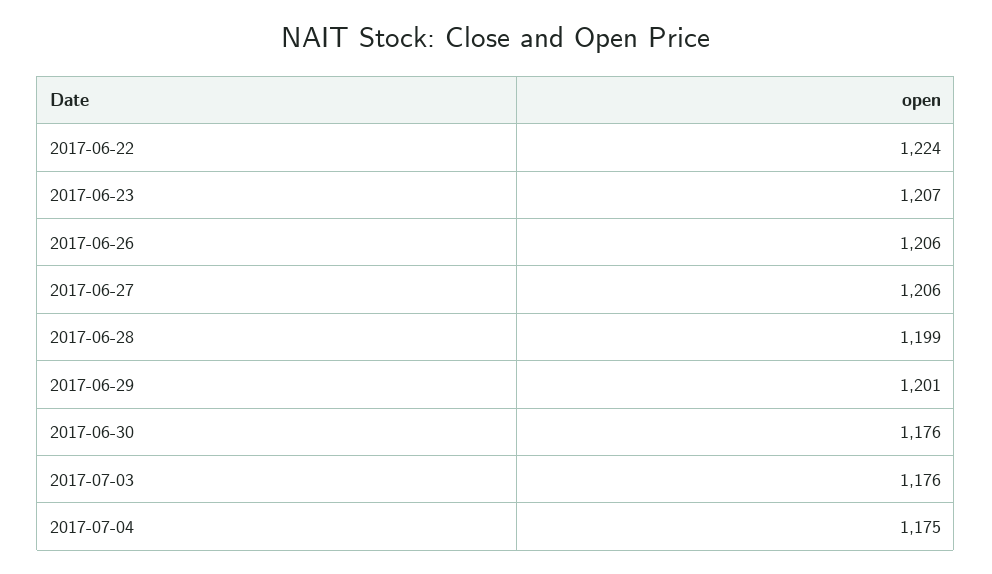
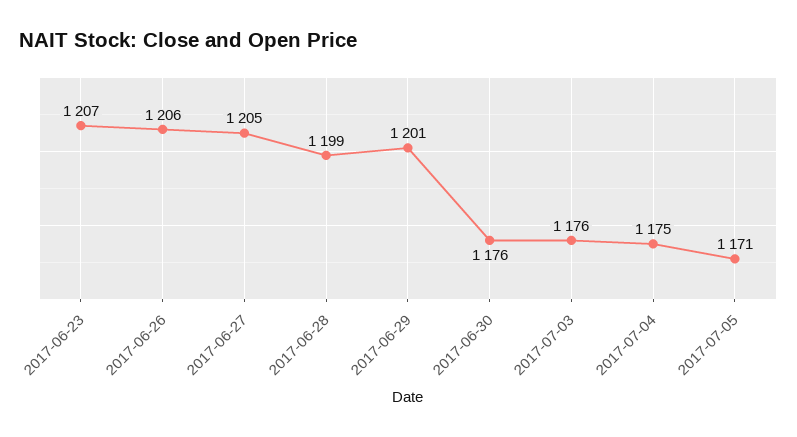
2017-06-22: 1224 -> none
2017-06-27: 1206 -> 1205
2017-07-05: none -> 1171

